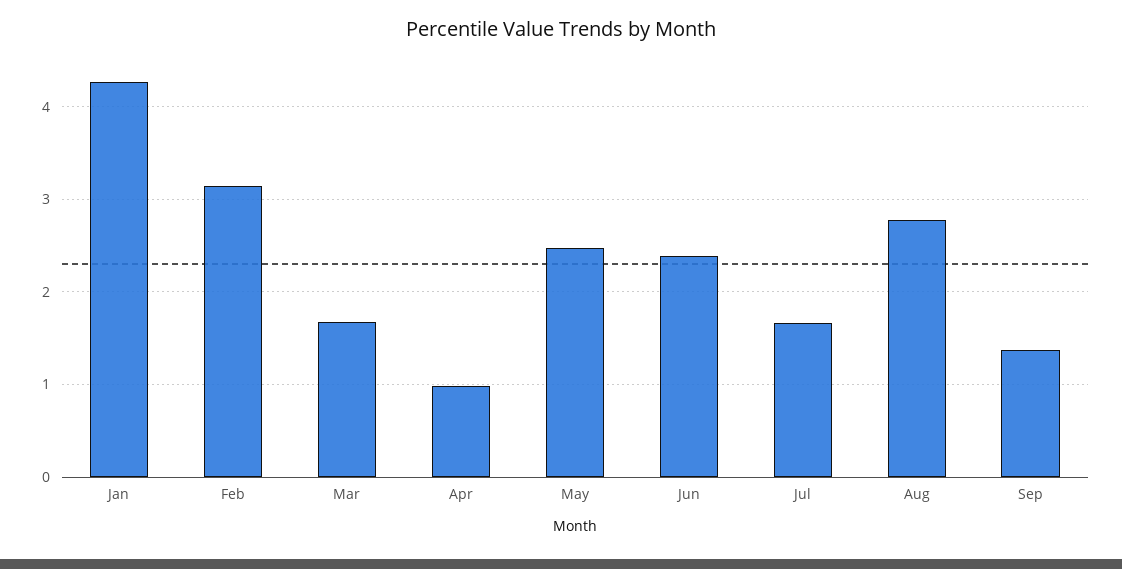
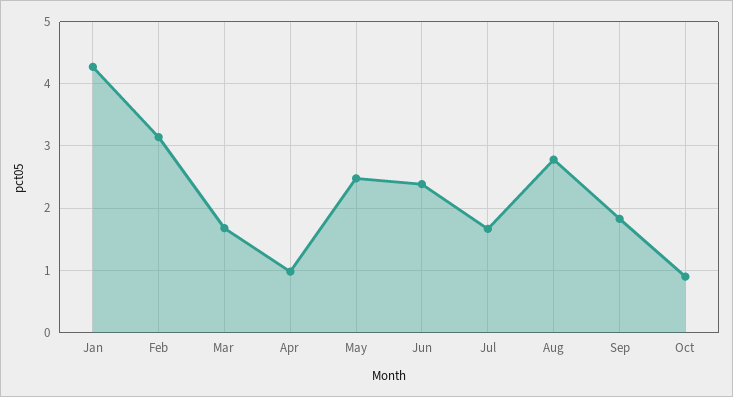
Sep: 1.4 -> 1.8
Oct: none -> 0.9

